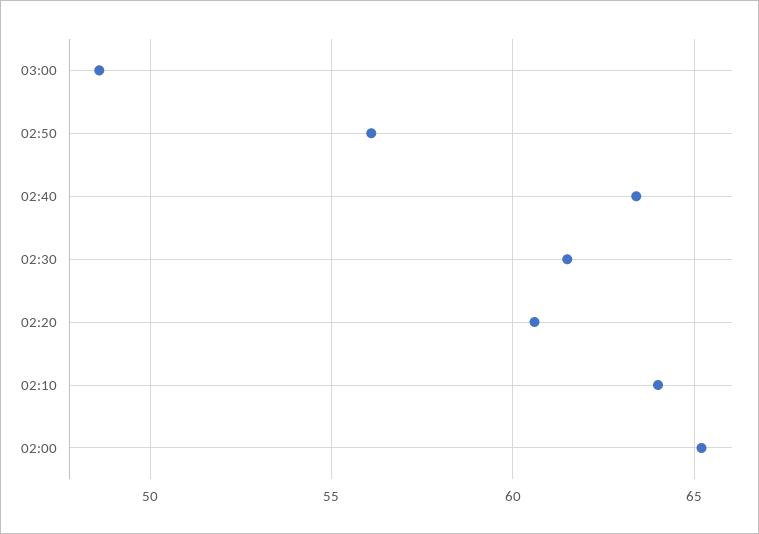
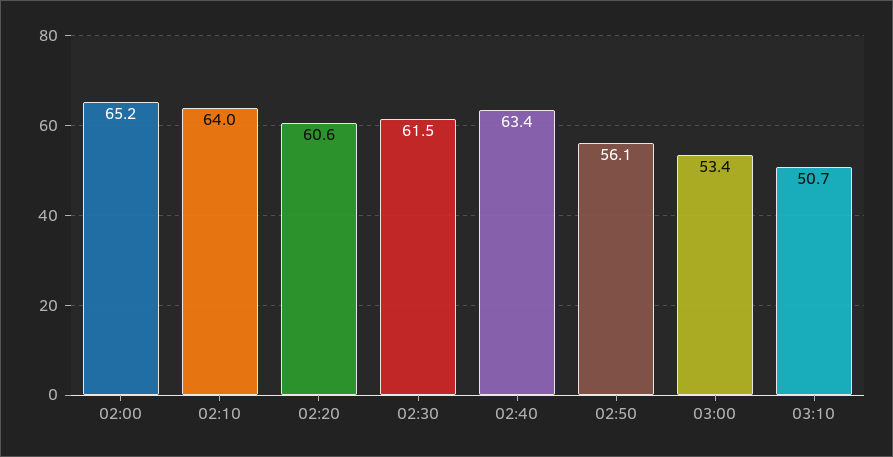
03:00: 48.5 -> 53.4
03:10: none -> 50.7

